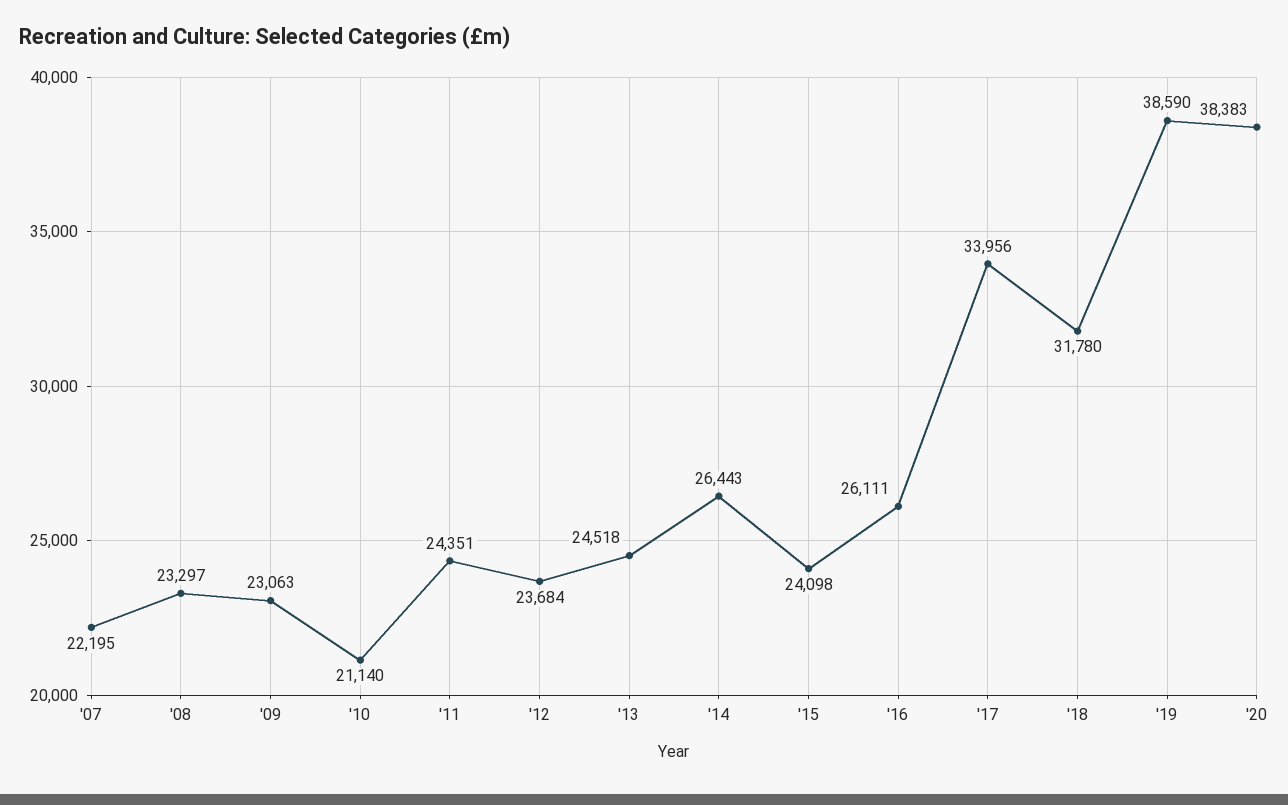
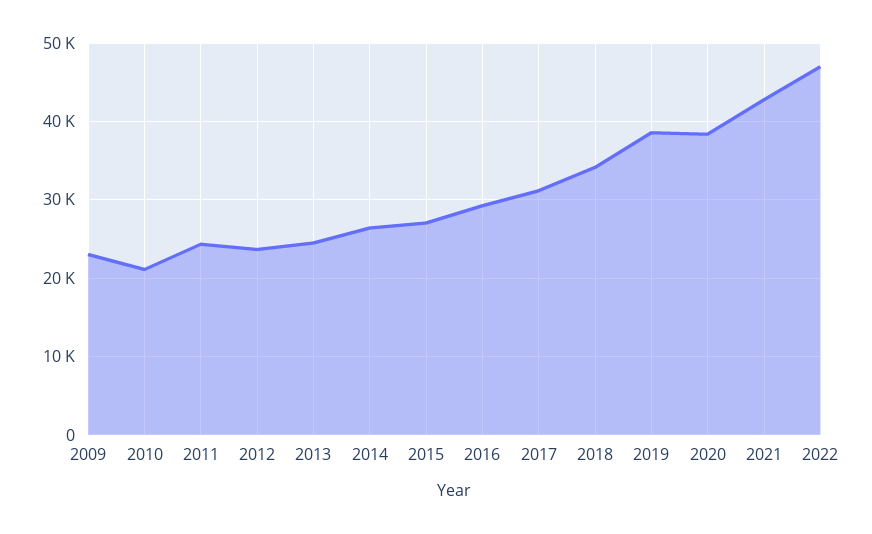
'07: 22195 -> none
'08: 23297 -> none
'15: 24098 -> 27000
'16: 26111 -> 29000
'17: 33956 -> 31000
'18: 31780 -> 34000
2021: none -> 43000
2022: none -> 47000

